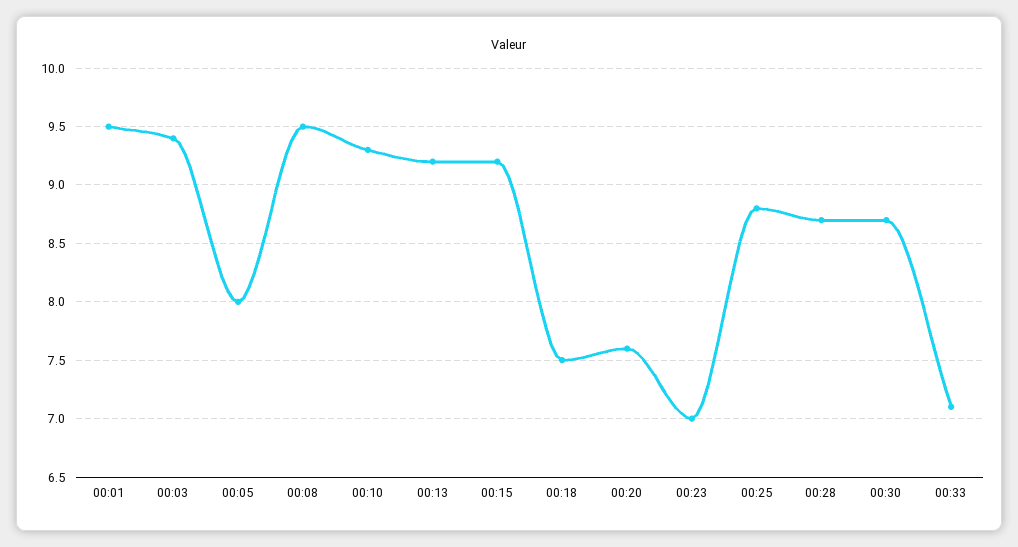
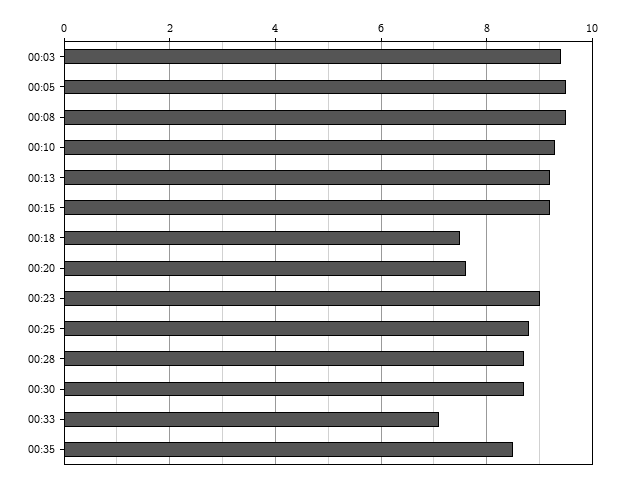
00:01: 9.5 -> none
00:05: 8 -> 9.5
00:23: 7 -> 9
00:35: none -> 8.5

